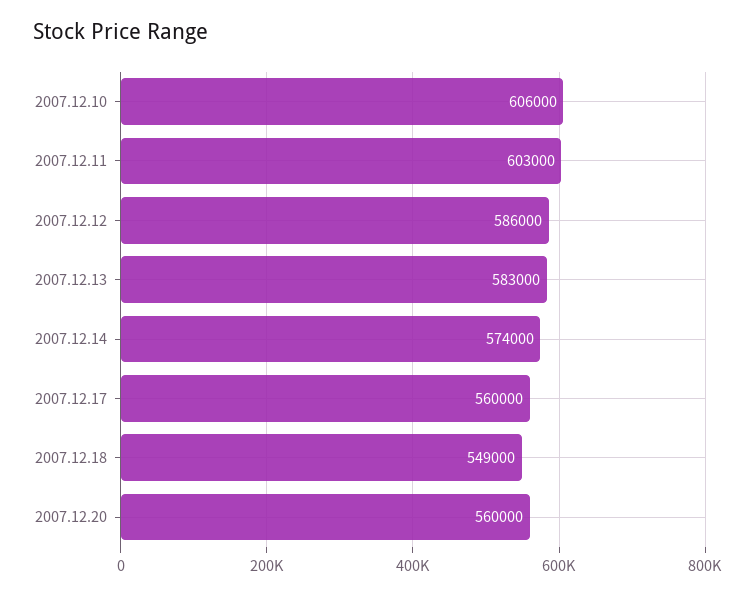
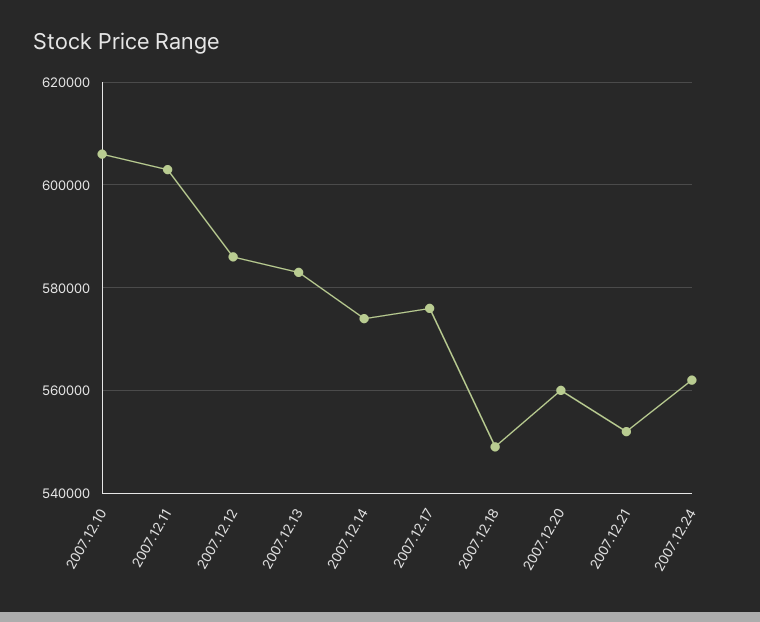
2007.12.17: 560000 -> 576000
2007.12.21: none -> 552000
2007.12.24: none -> 562000

